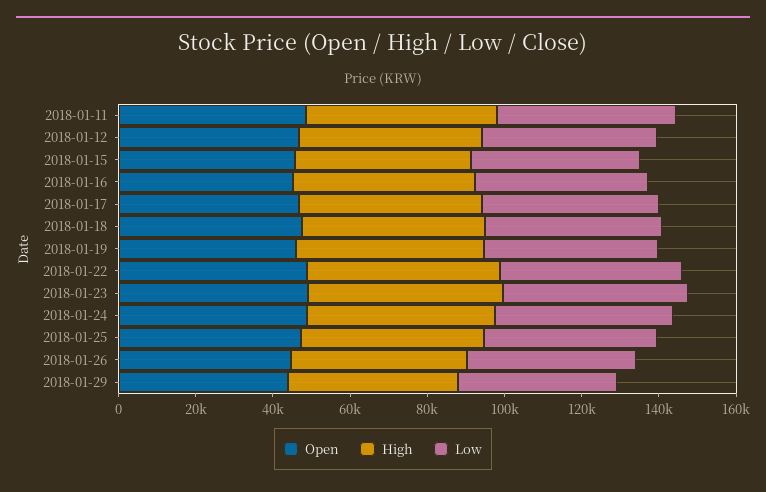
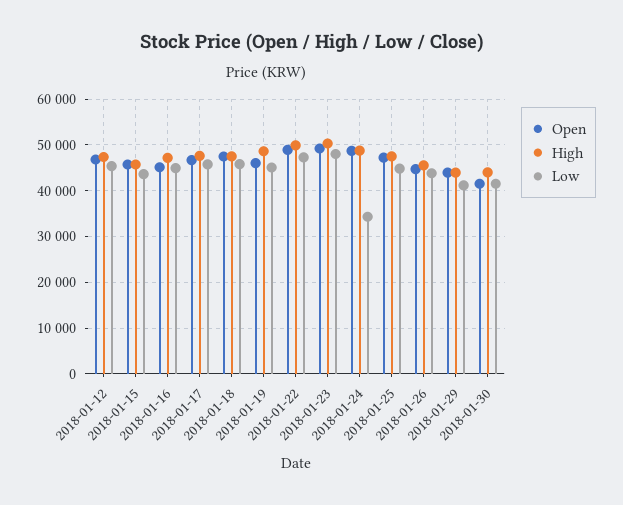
Open, 2018-01-11: 50000 -> none
High, 2018-01-11: 50000 -> none
Low, 2018-01-11: 45000 -> none
Low, 2018-01-24: 45000 -> 34000
Open, 2018-01-30: none -> 42000
High, 2018-01-30: none -> 44000
Low, 2018-01-30: none -> 42000

